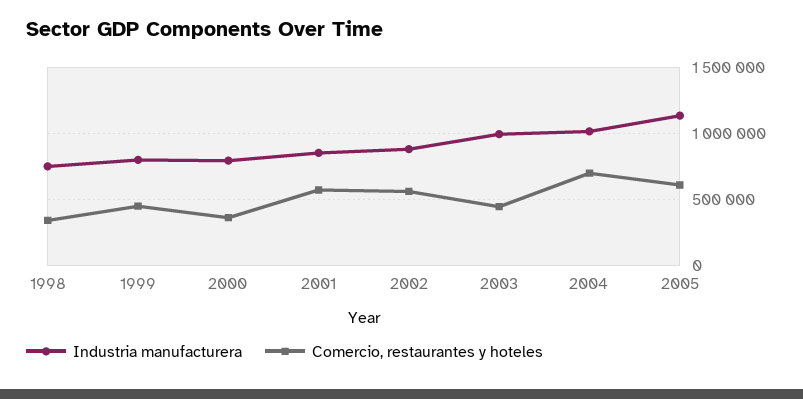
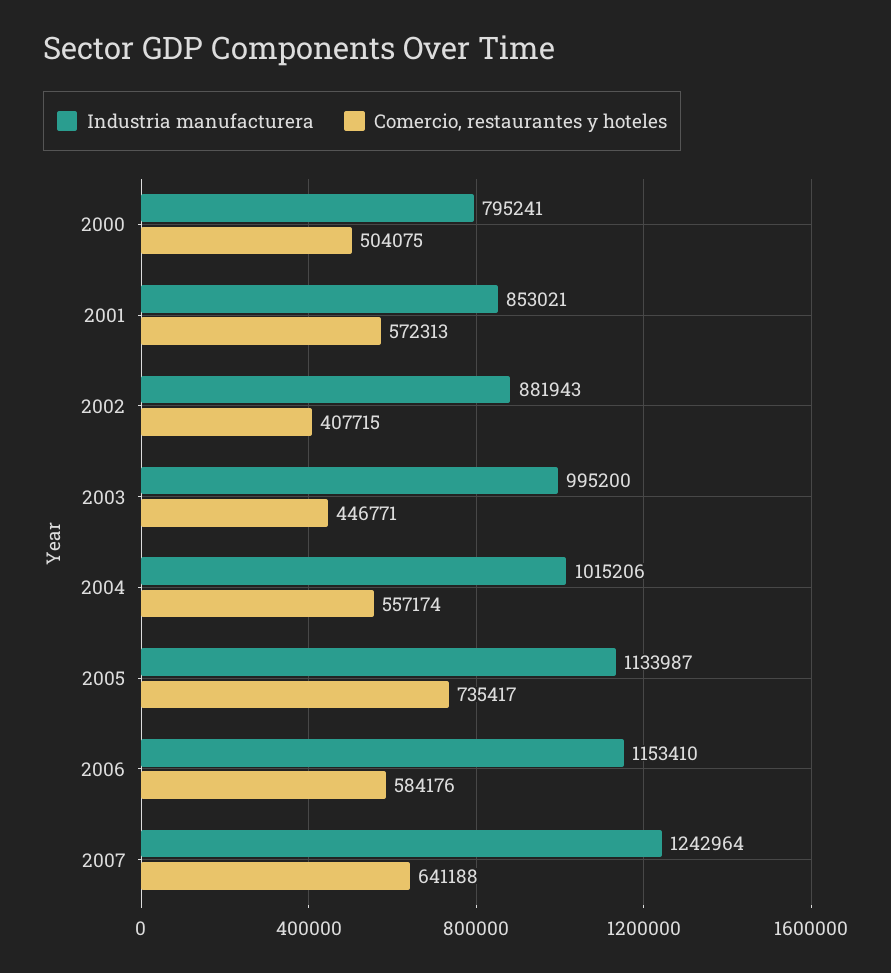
Industria manufacturera, 1998: 750000 -> none
Comercio, restaurantes y hoteles, 1998: 350000 -> none
Industria manufacturera, 1999: 800000 -> none
Comercio, restaurantes y hoteles, 1999: 450000 -> none
Comercio, restaurantes y hoteles, 2000: 350000 -> 504075
Comercio, restaurantes y hoteles, 2002: 550000 -> 407715
Comercio, restaurantes y hoteles, 2004: 700000 -> 557174
Comercio, restaurantes y hoteles, 2005: 600000 -> 735417
Industria manufacturera, 2006: none -> 1153410
Comercio, restaurantes y hoteles, 2006: none -> 584176
Industria manufacturera, 2007: none -> 1242964
Comercio, restaurantes y hoteles, 2007: none -> 641188

